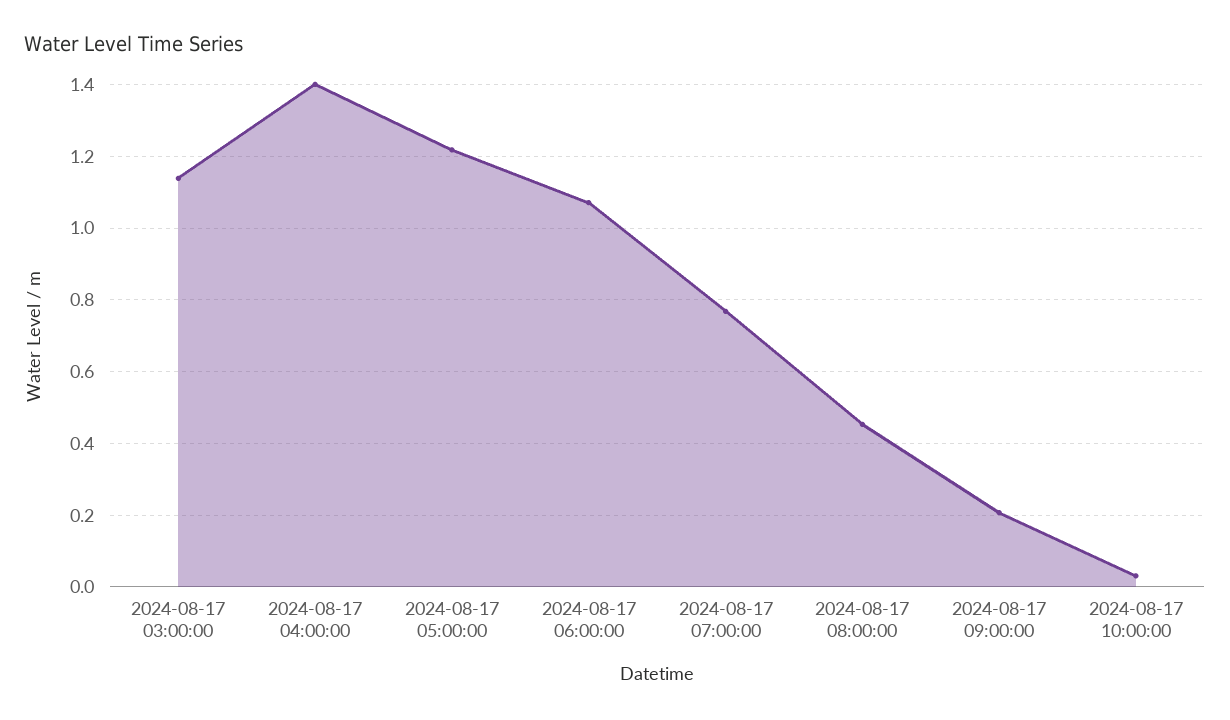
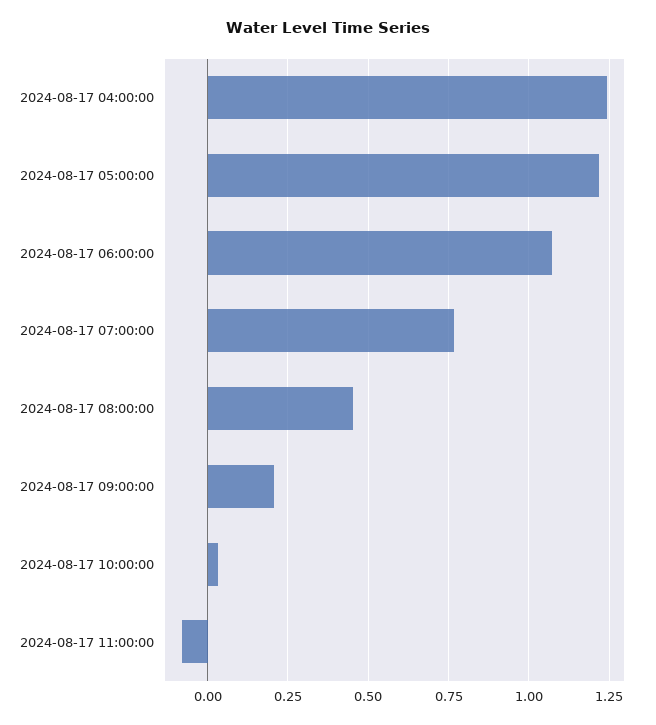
2024-08-17 03:00:00: 1.14 -> none
2024-08-17 04:00:00: 1.4 -> 1.25
2024-08-17 11:00:00: none -> -0.075

